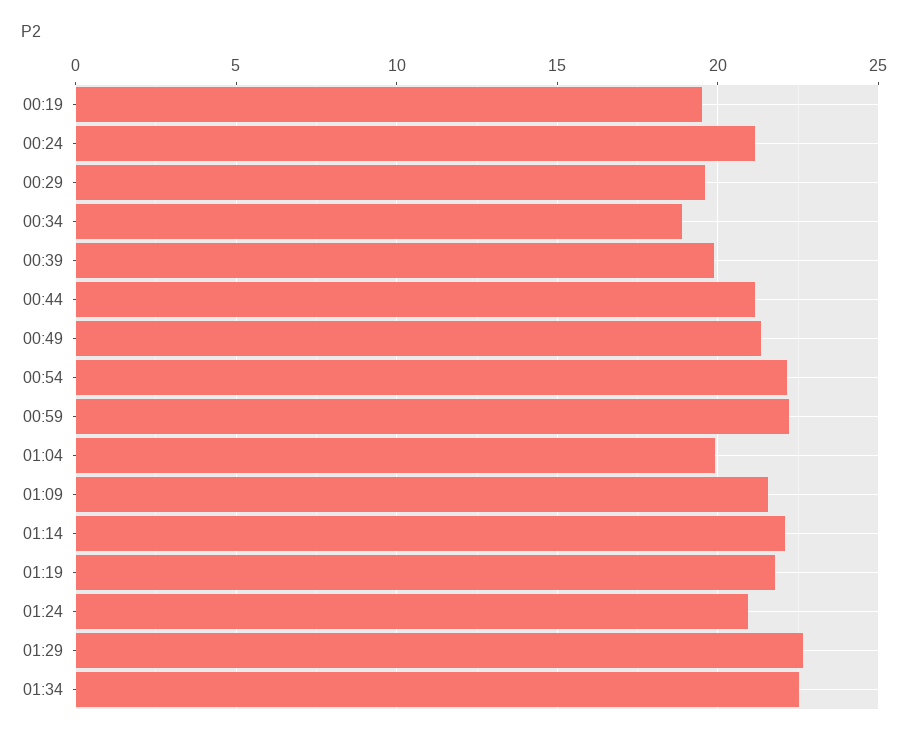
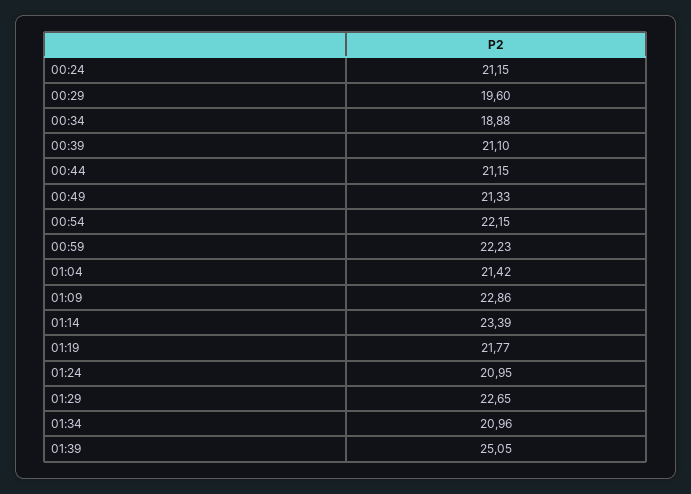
00:19: 19.5 -> none
00:39: 20 -> 21.1
01:04: 20 -> 21.42
01:09: 21.5 -> 22.86
01:14: 22 -> 23.39
01:34: 22.5 -> 20.96
01:39: none -> 25.05

